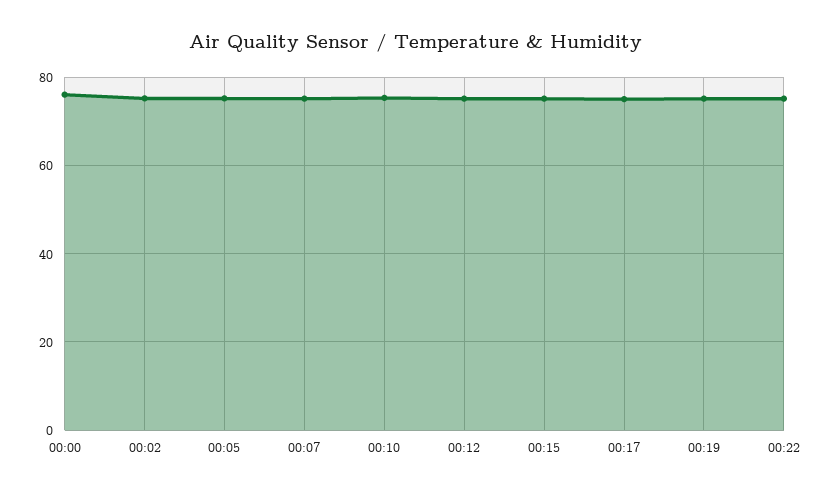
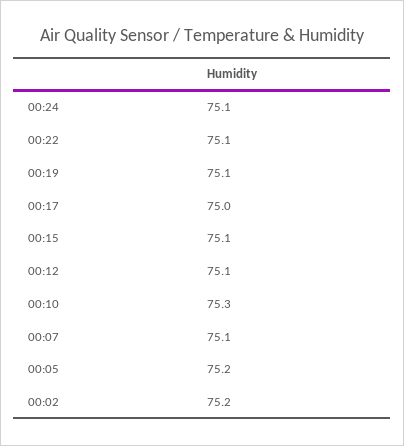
00:00: 76 -> none
00:24: none -> 75.1

